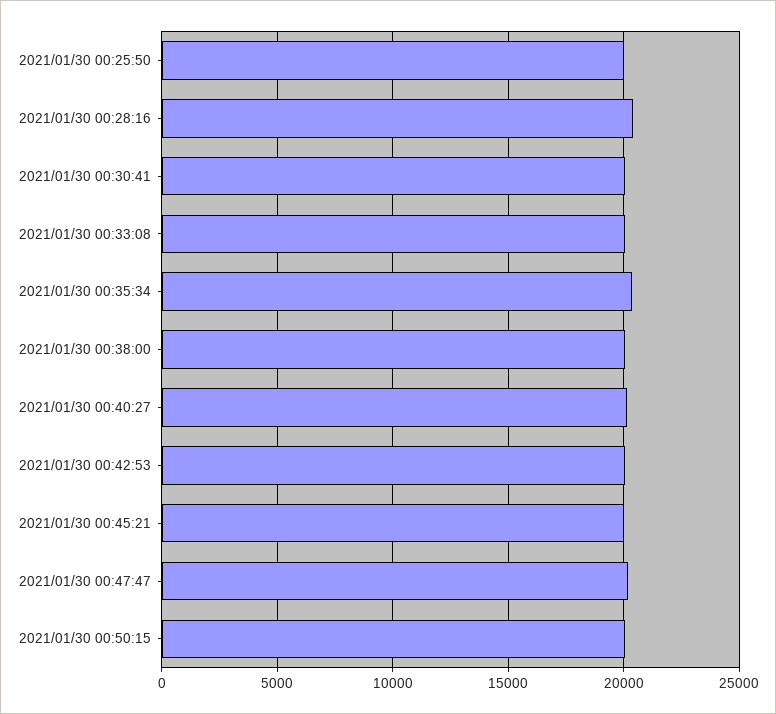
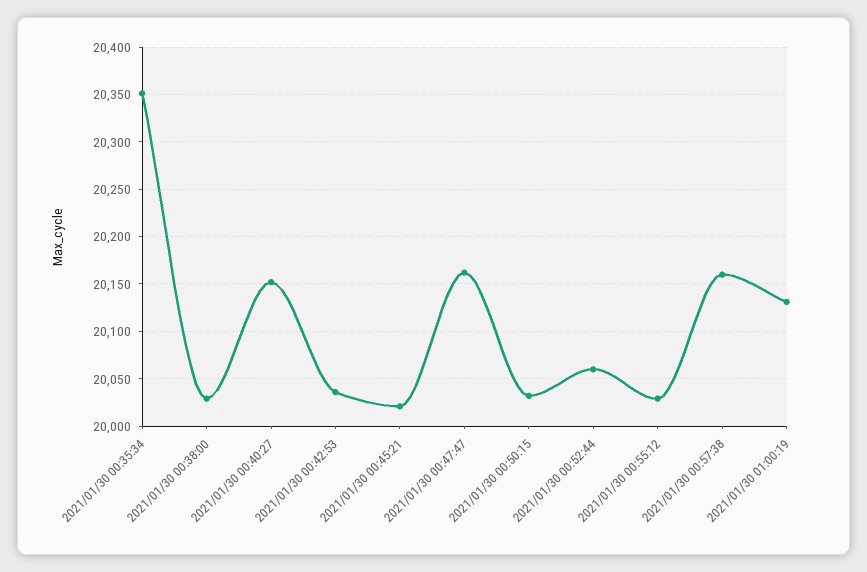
2021/01/30 00:25:50: 20000 -> none
2021/01/30 00:28:16: 20500 -> none
2021/01/30 00:30:41: 20000 -> none
2021/01/30 00:33:08: 20000 -> none
2021/01/30 00:52:44: none -> 20060
2021/01/30 00:55:12: none -> 20030
2021/01/30 00:57:38: none -> 20160
2021/01/30 01:00:19: none -> 20130

